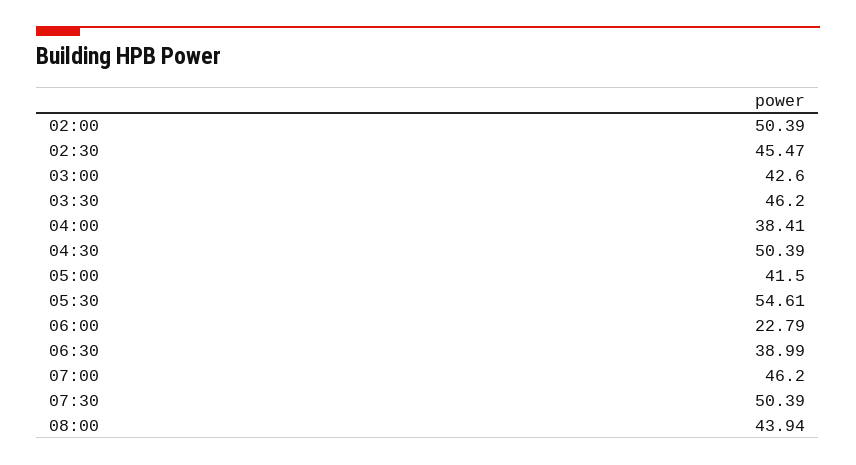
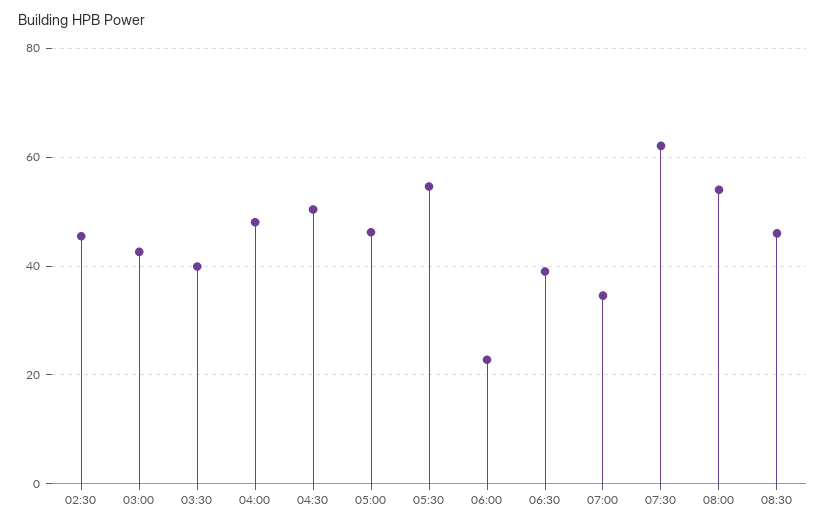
02:00: 50.39 -> none
03:30: 46.2 -> 40
04:00: 38.41 -> 48
05:00: 41.5 -> 46
07:00: 46.2 -> 34
07:30: 50.39 -> 62
08:00: 43.94 -> 54
08:30: none -> 46

